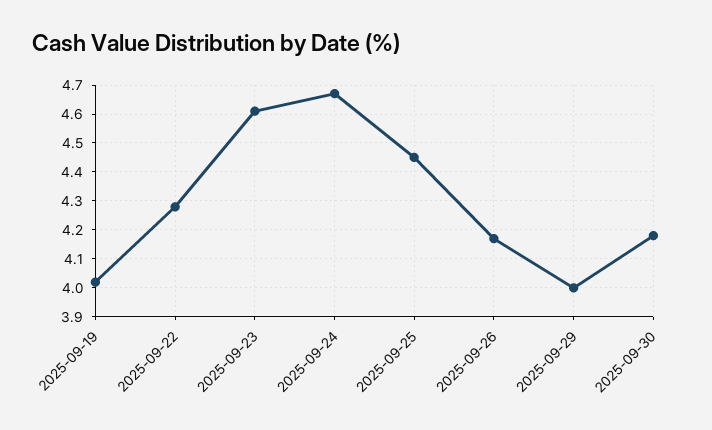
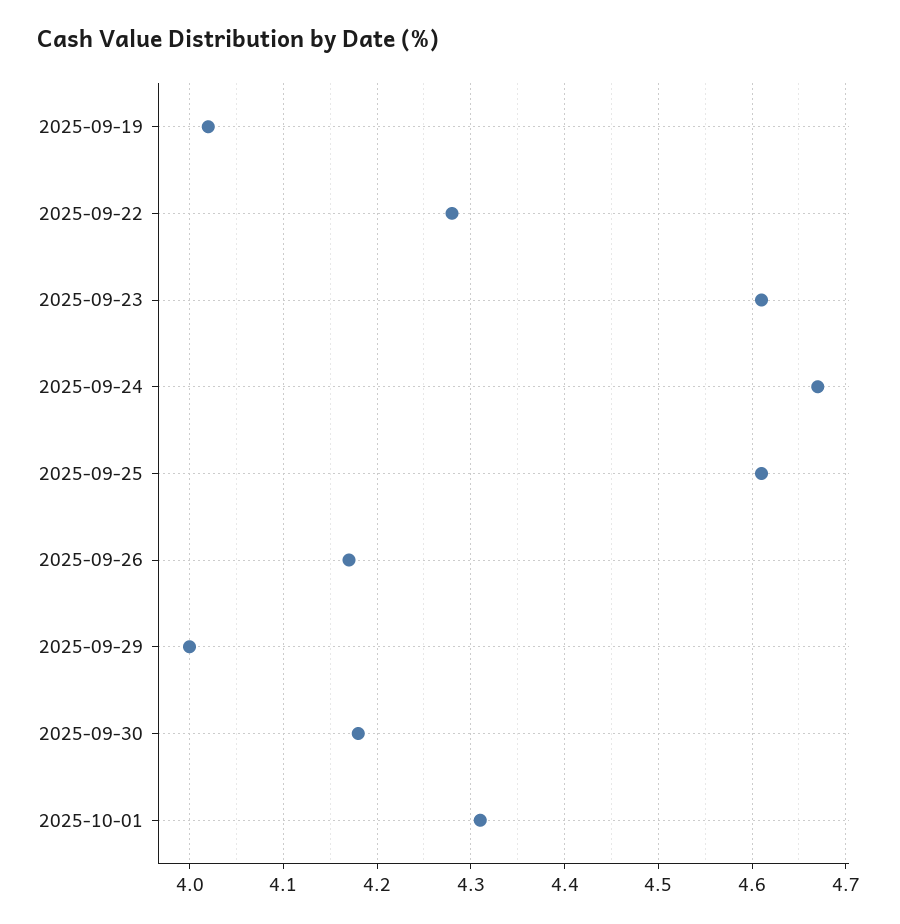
2025-09-25: 4.45 -> 4.61
2025-10-01: none -> 4.31

